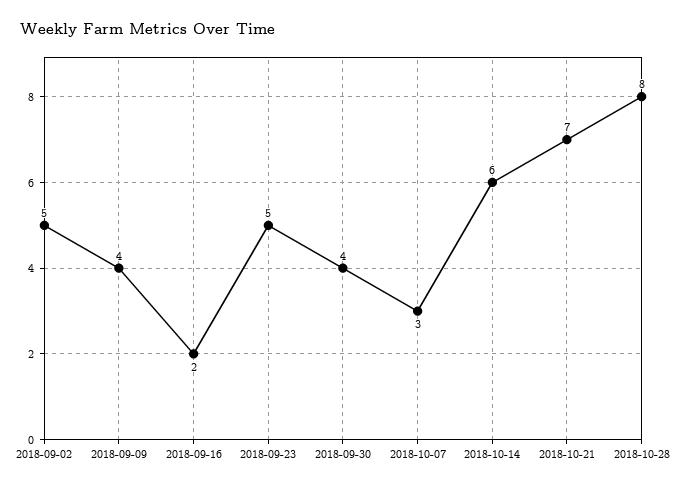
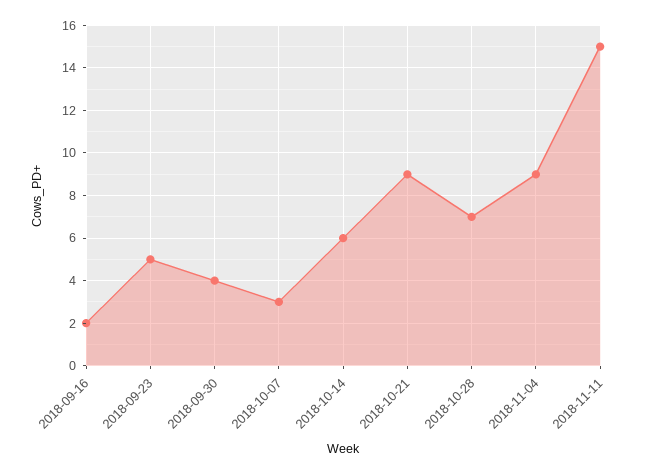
2018-09-02: 5 -> none
2018-09-09: 4 -> none
2018-10-21: 7 -> 9
2018-10-28: 8 -> 7
2018-11-04: none -> 9
2018-11-11: none -> 15

